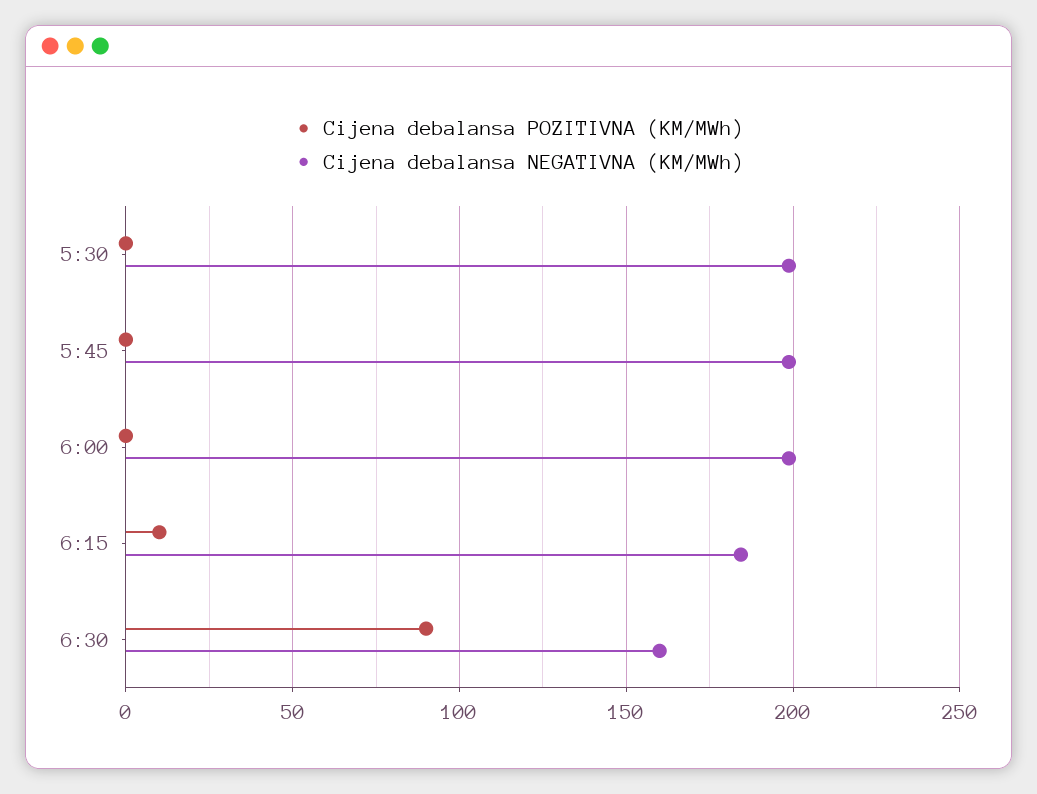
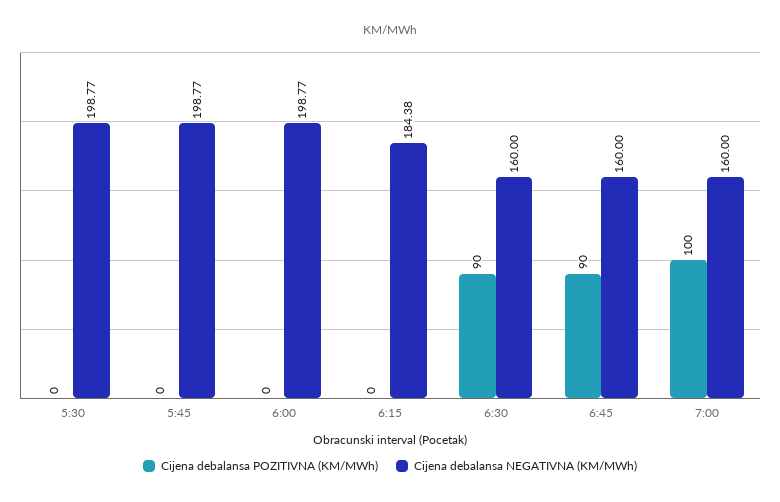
Cijena debalansa POZITIVNA (KM/MWh), 6:15: 10 -> 0
Cijena debalansa POZITIVNA (KM/MWh), 6:45: none -> 90
Cijena debalansa NEGATIVNA (KM/MWh), 6:45: none -> 160
Cijena debalansa POZITIVNA (KM/MWh), 7:00: none -> 100
Cijena debalansa NEGATIVNA (KM/MWh), 7:00: none -> 160

